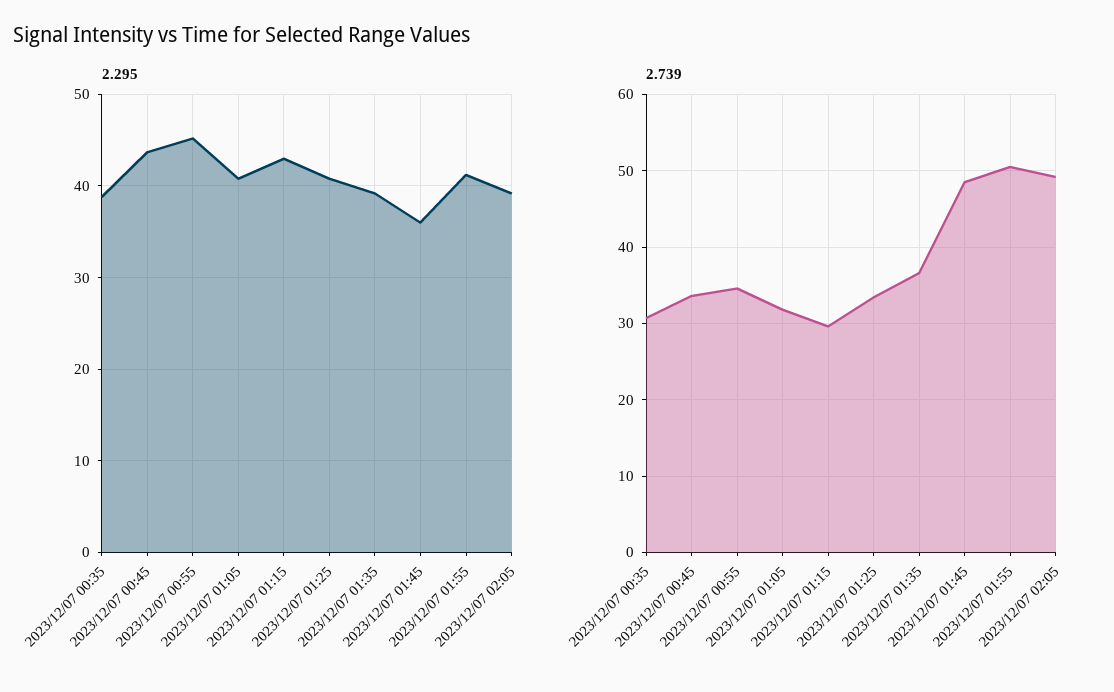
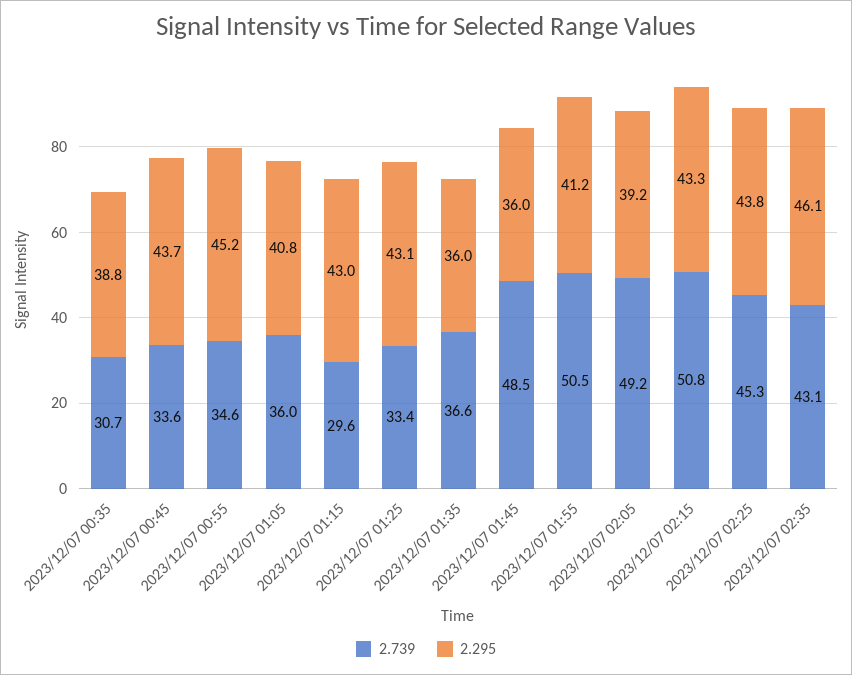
2.295, 2023/12/07 01:25: 41 -> 43.1
2.295, 2023/12/07 01:35: 39 -> 36
2.739, 2023/12/07 01:05: 32 -> 36
2.739, 2023/12/07 02:15: none -> 50.8
2.295, 2023/12/07 02:15: none -> 43.3
2.739, 2023/12/07 02:25: none -> 45.3
2.295, 2023/12/07 02:25: none -> 43.8
2.739, 2023/12/07 02:35: none -> 43.1
2.295, 2023/12/07 02:35: none -> 46.1

